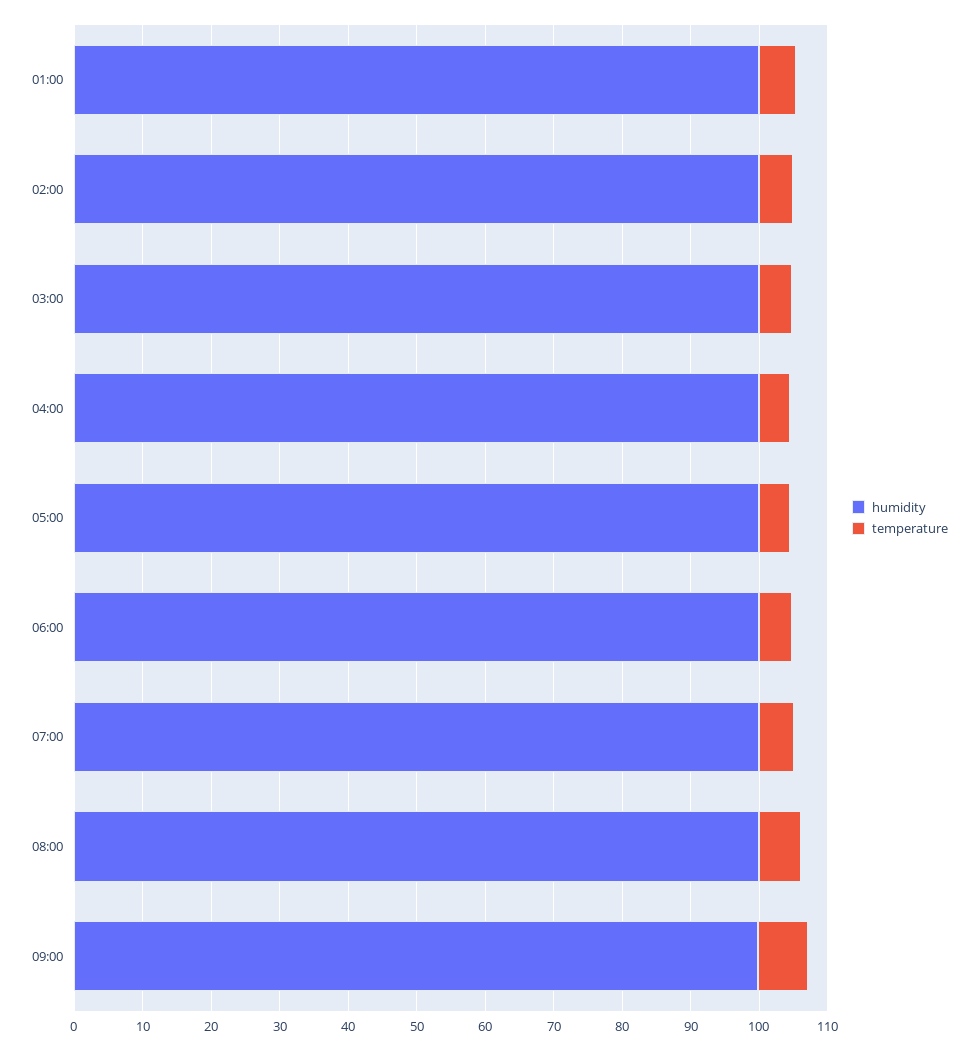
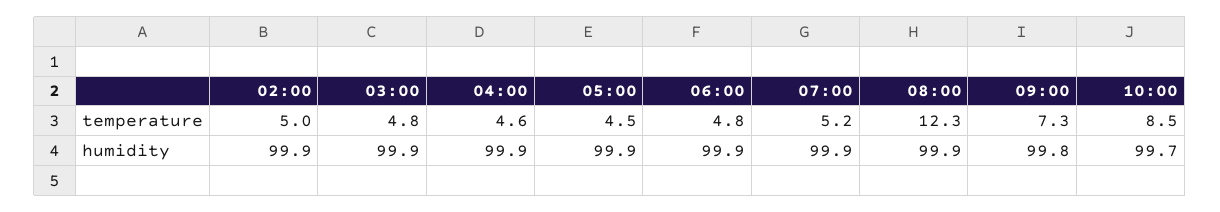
humidity, 01:00: 100 -> none
temperature, 01:00: 6 -> none
temperature, 08:00: 6 -> 12.3
temperature, 10:00: none -> 8.5
humidity, 10:00: none -> 99.7

